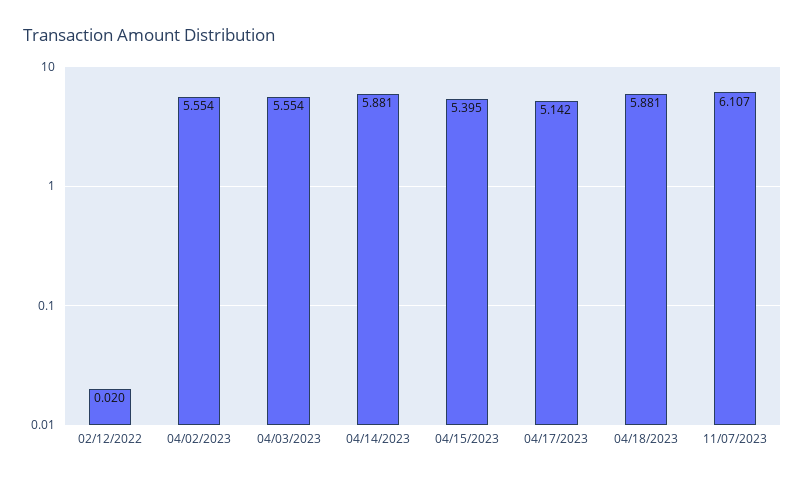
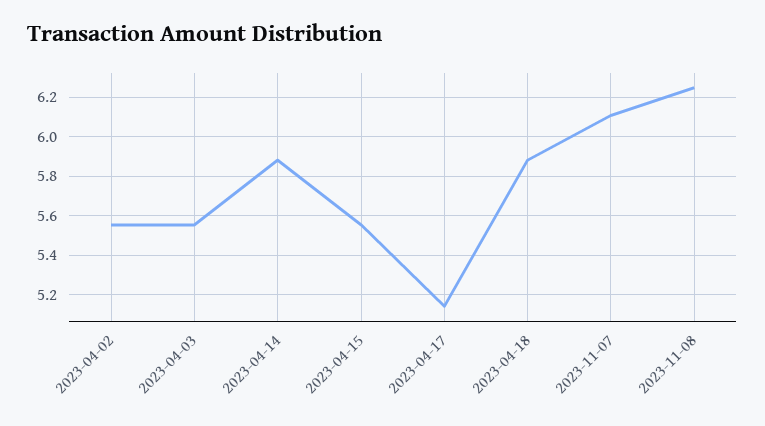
02/12/2022: 0.02 -> none
04/15/2023: 5.395 -> 5.55
2023-11-08: none -> 6.25

